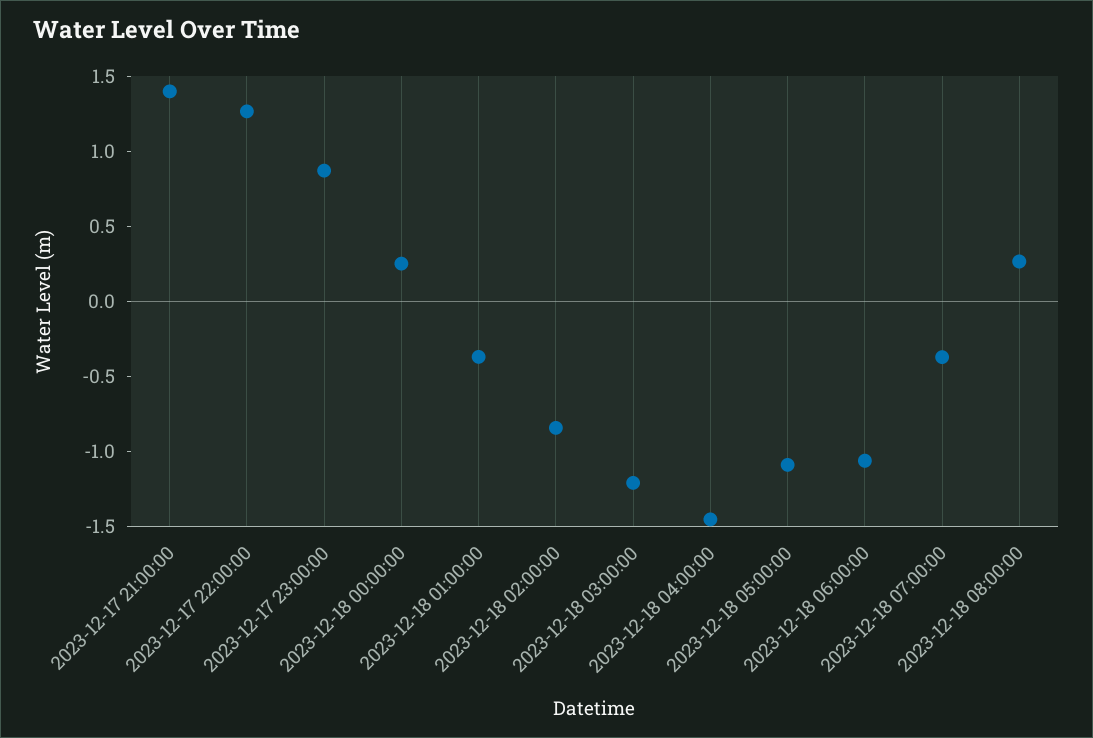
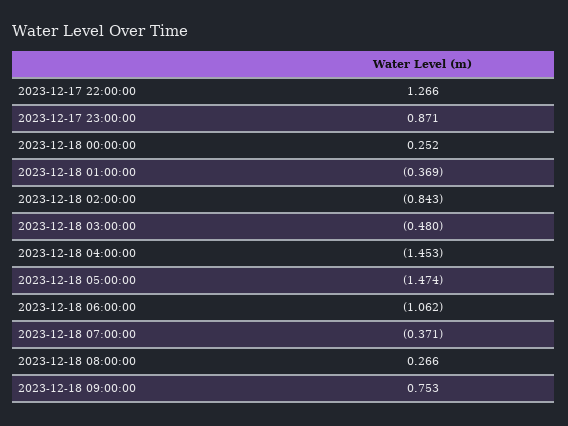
2023-12-17 21:00:00: 1.4 -> none
2023-12-18 03:00:00: -1.2 -> -0.48
2023-12-18 05:00:00: -1.1 -> -1.474
2023-12-18 09:00:00: none -> 0.753

